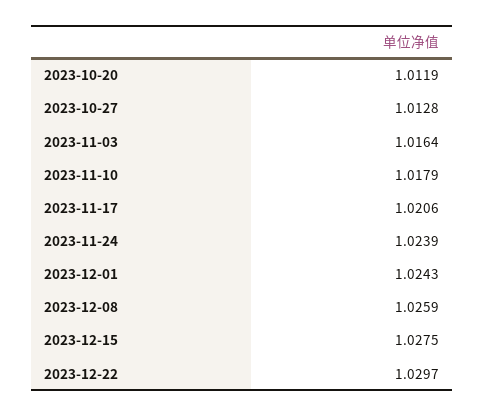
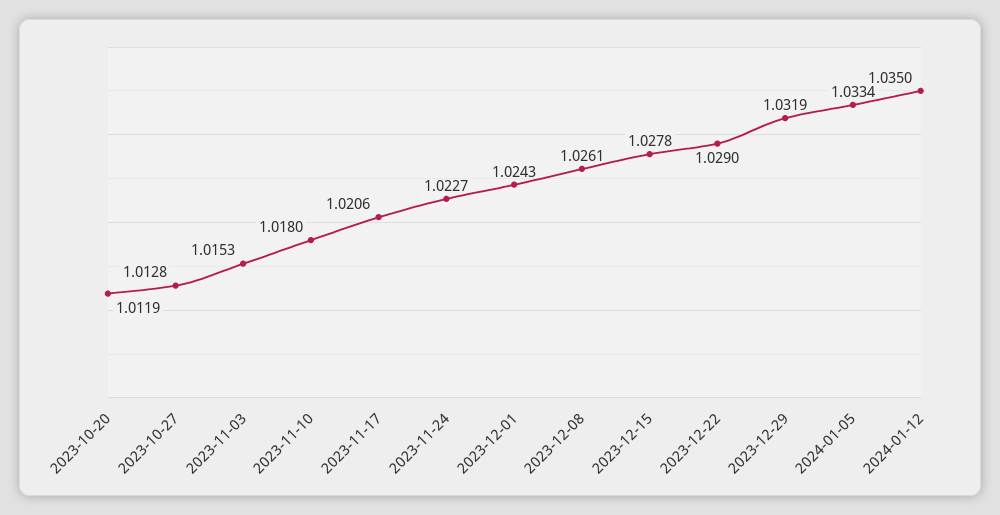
2023-11-03: 1.0164 -> 1.0153
2023-11-10: 1.0179 -> 1.018
2023-11-24: 1.0239 -> 1.0227
2023-12-08: 1.0259 -> 1.0261
2023-12-15: 1.0275 -> 1.0278
2023-12-22: 1.0297 -> 1.029
2023-12-29: none -> 1.0319
2024-01-05: none -> 1.0334
2024-01-12: none -> 1.035

